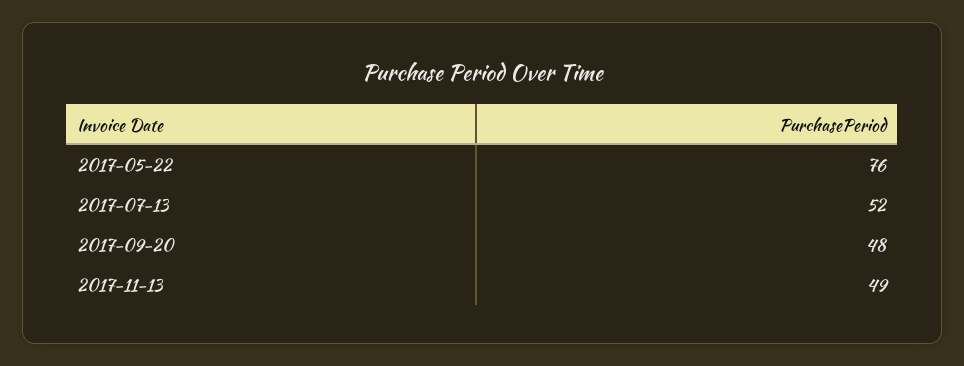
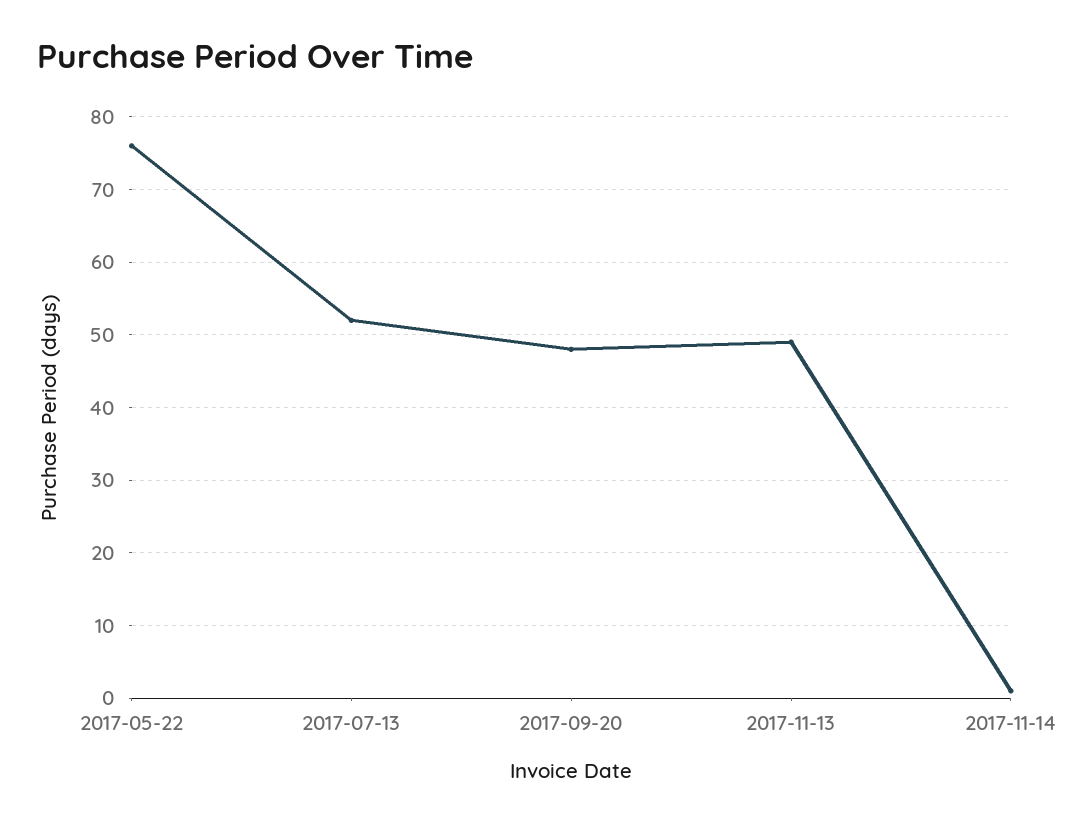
2017-11-14: none -> 1

